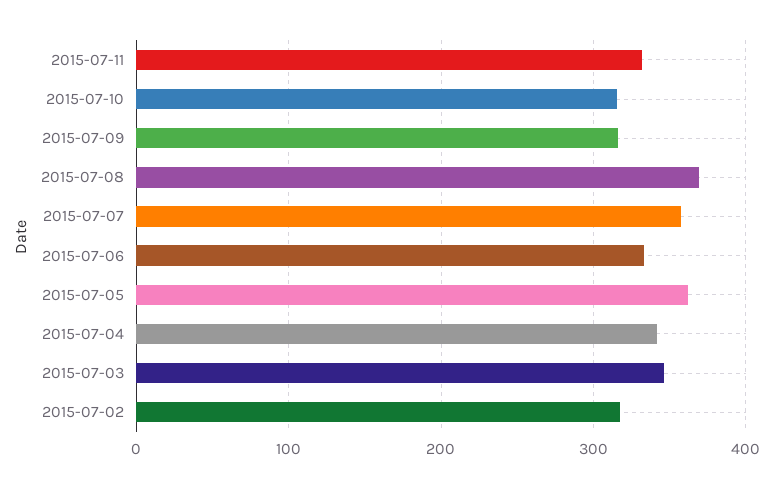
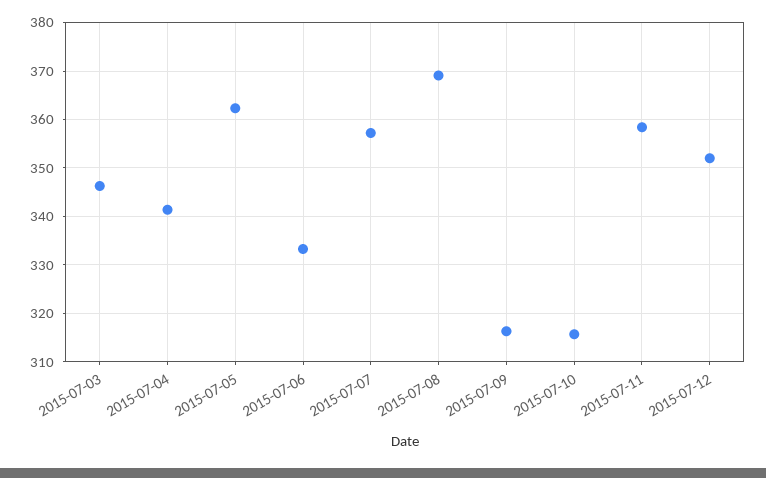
2015-07-11: 330 -> 358
2015-07-02: 320 -> none
2015-07-12: none -> 352

